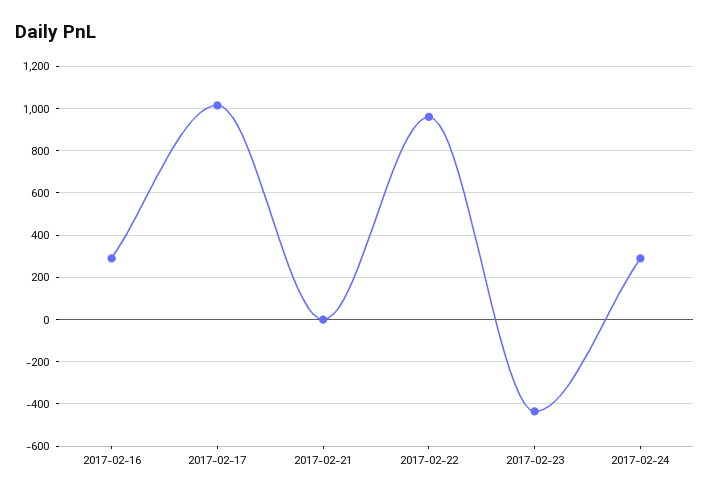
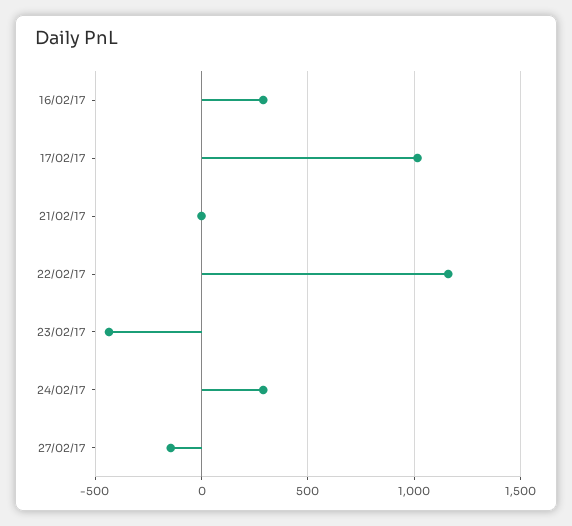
2017-02-22: 950 -> 1150
27/02/17: none -> -150

